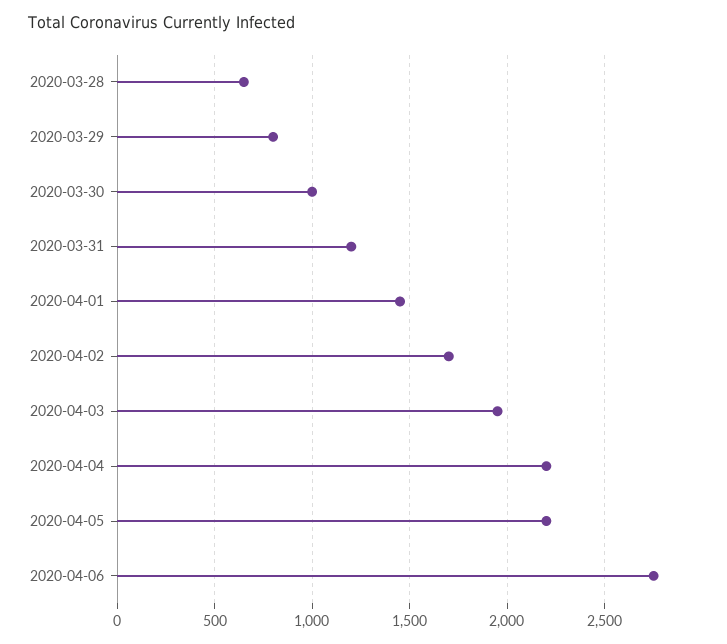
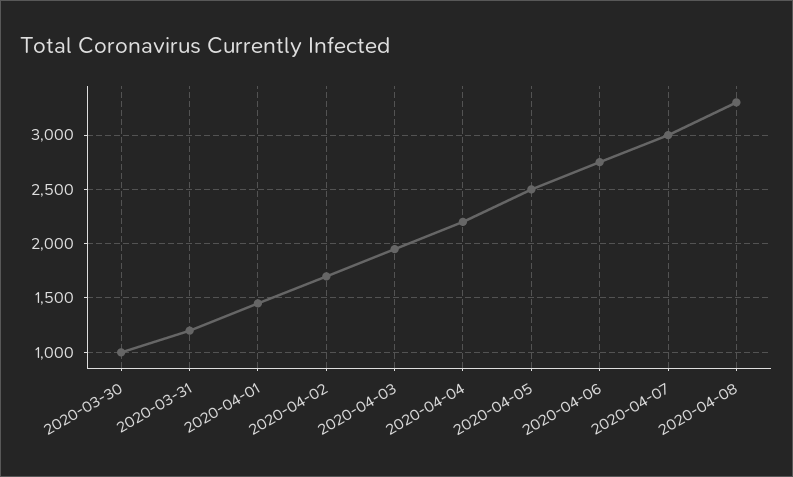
2020-03-28: 650 -> none
2020-03-29: 800 -> none
2020-04-05: 2200 -> 2500
2020-04-07: none -> 3000
2020-04-08: none -> 3300

